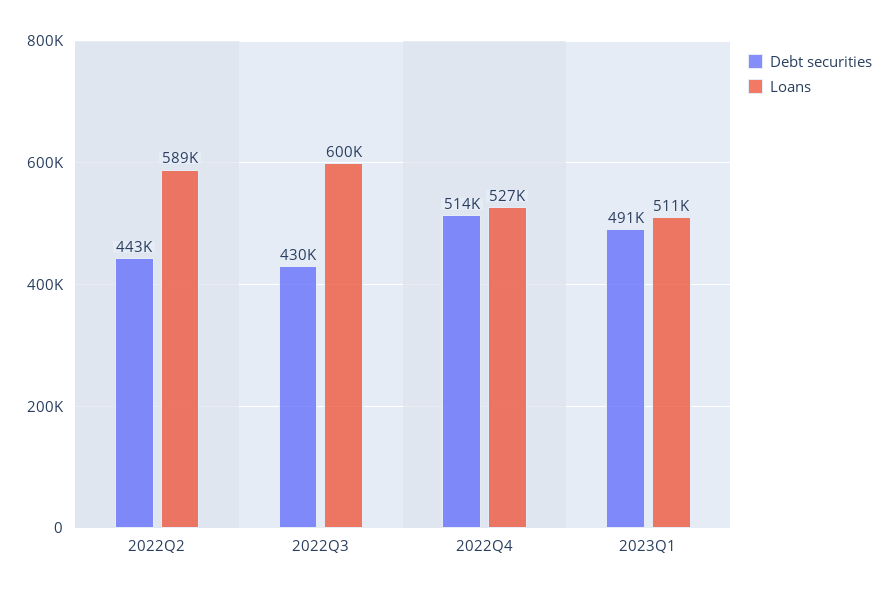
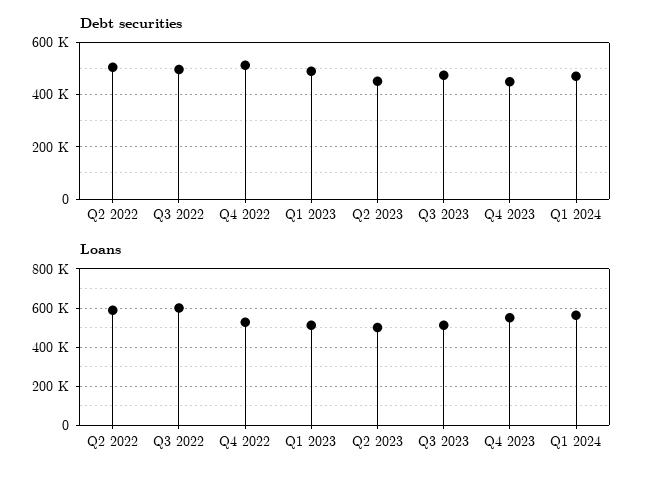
Debt securities, 2022Q2: 443000 -> 500000
Debt securities, 2022Q3: 430000 -> 500000
Debt securities, Q2 2023: none -> 450000
Debt securities, Q3 2023: none -> 475000
Debt securities, Q4 2023: none -> 450000
Debt securities, Q1 2024: none -> 475000
Loans, Q2 2023: none -> 500000
Loans, Q3 2023: none -> 500000
Loans, Q4 2023: none -> 550000
Loans, Q1 2024: none -> 550000

